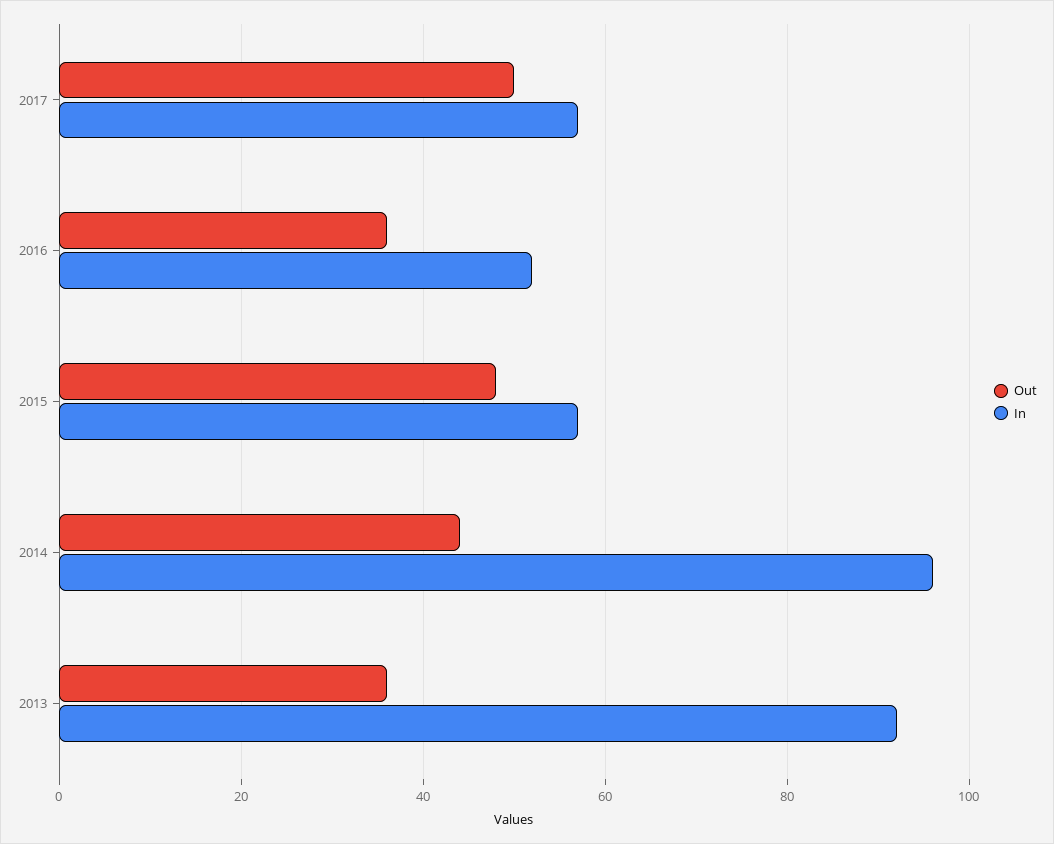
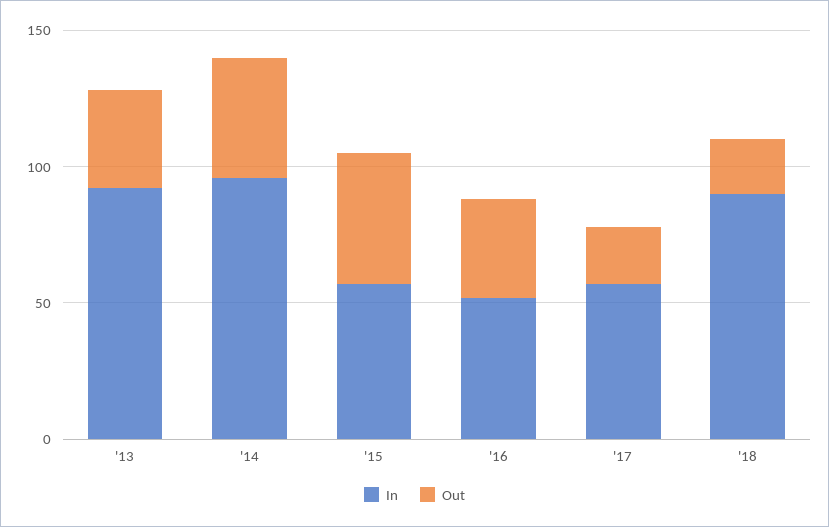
Out, 2017: 50 -> 20
In, '18: none -> 90
Out, '18: none -> 20

